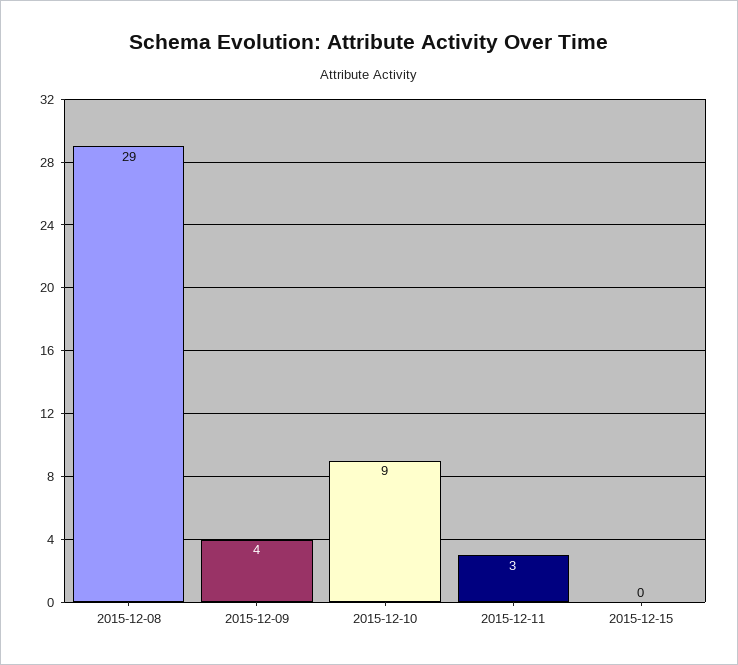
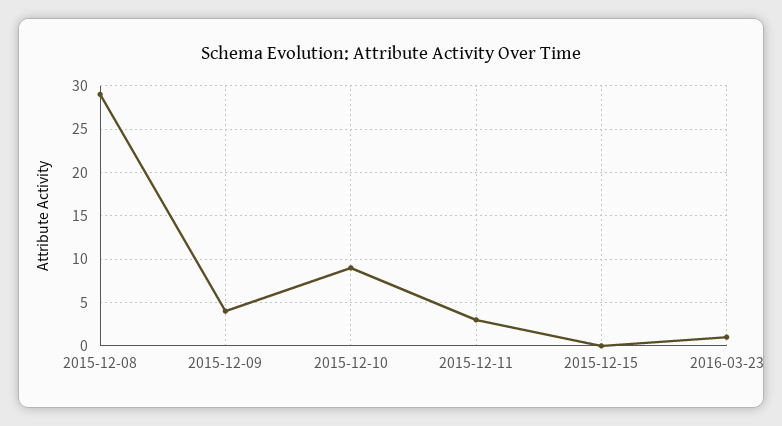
2016-03-23: none -> 1

